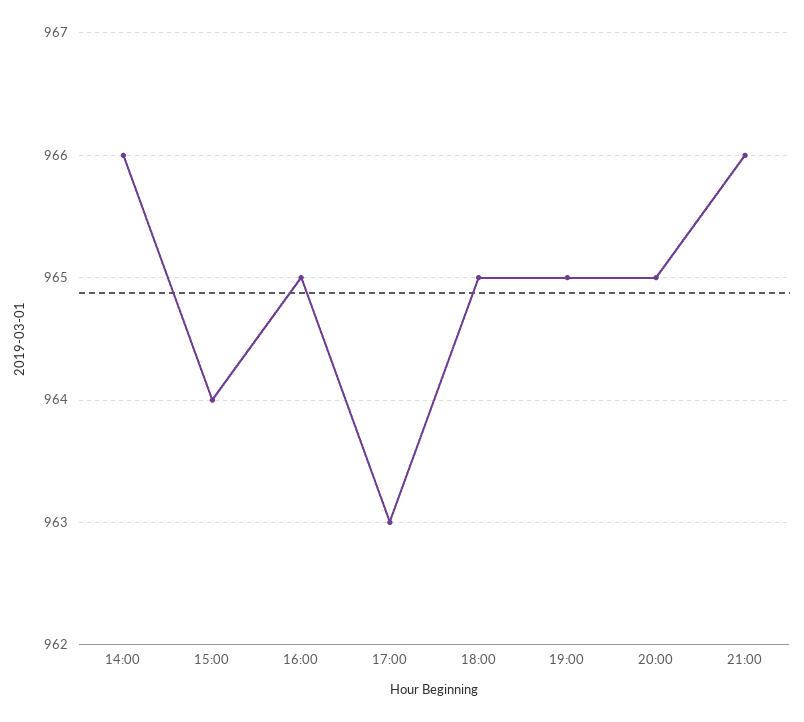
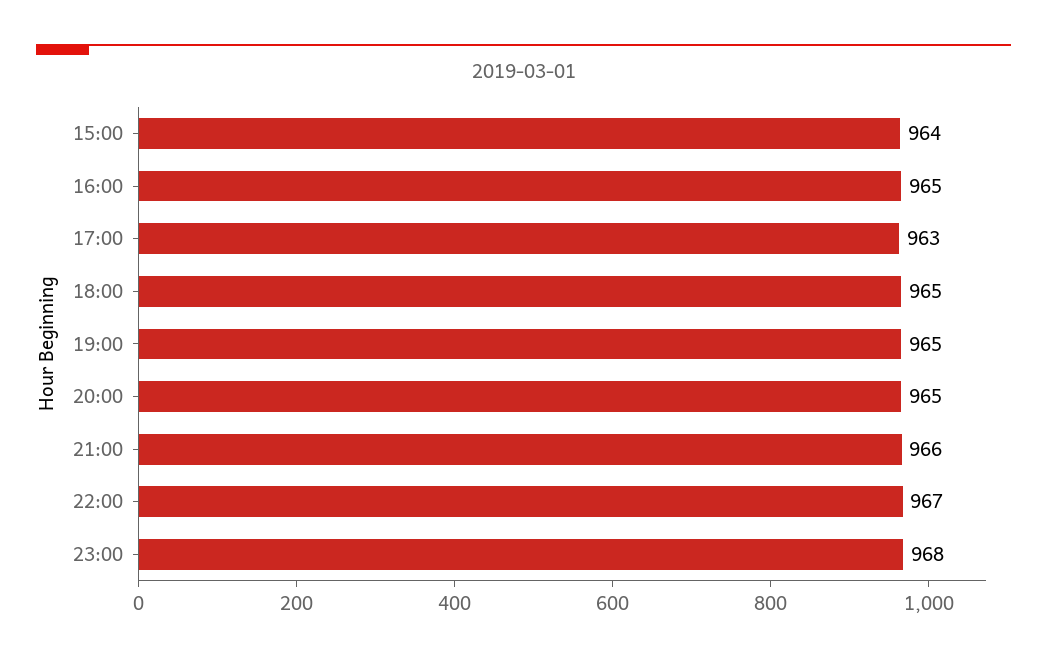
14:00: 966 -> none
22:00: none -> 967
23:00: none -> 968

